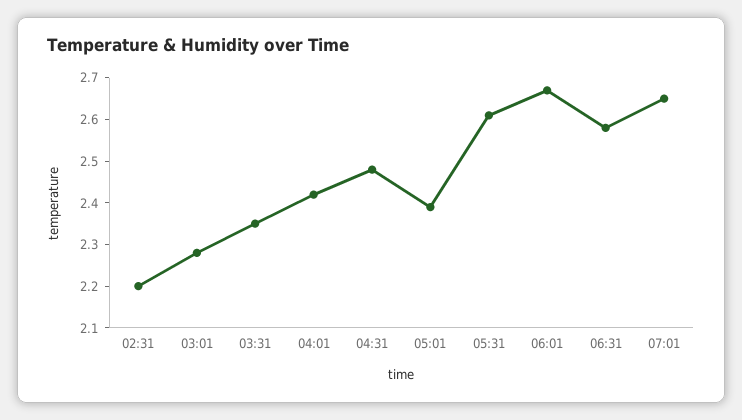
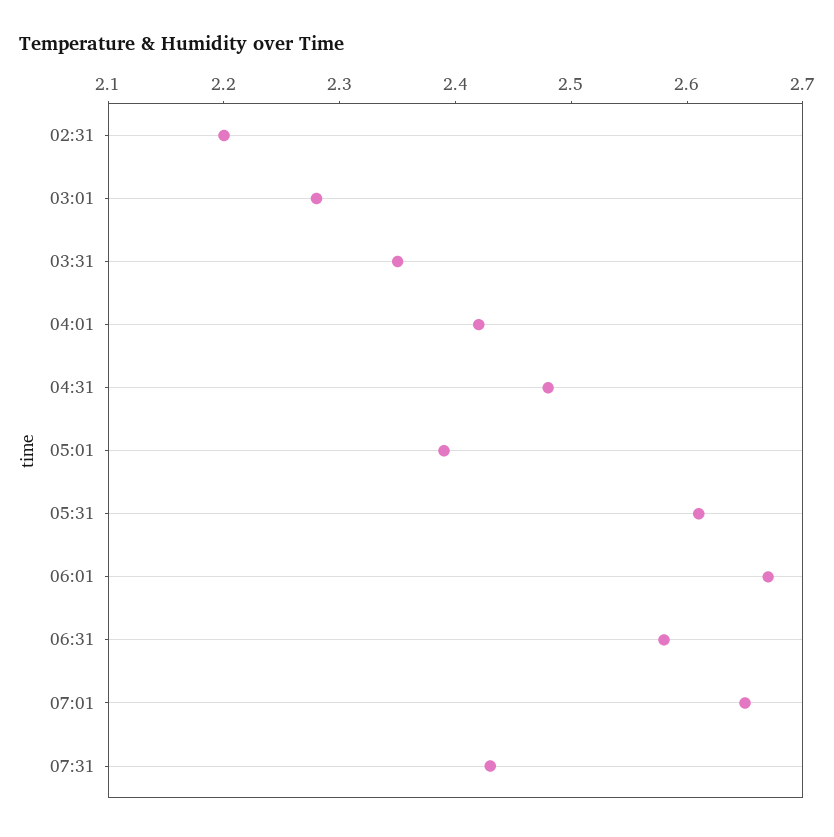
07:31: none -> 2.43

